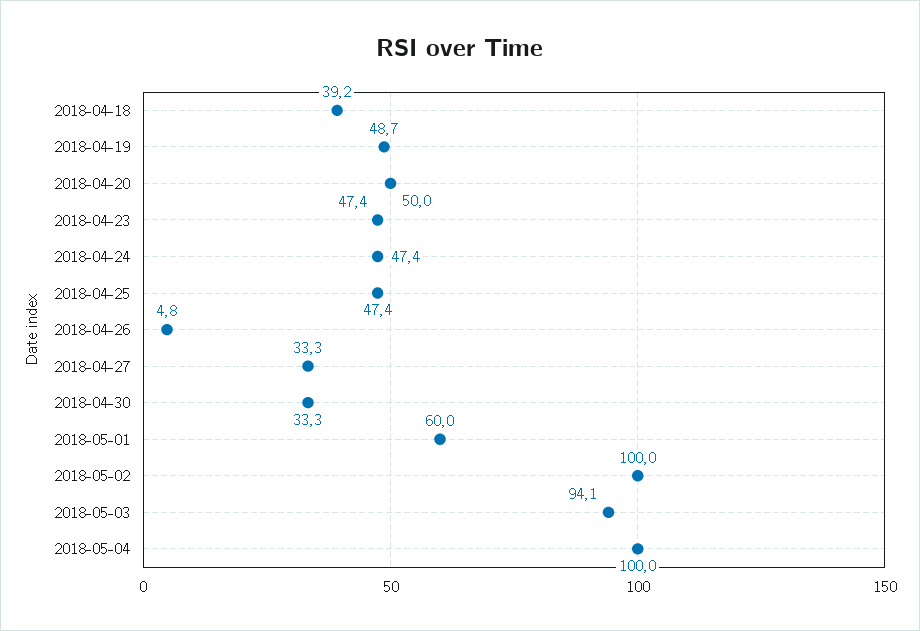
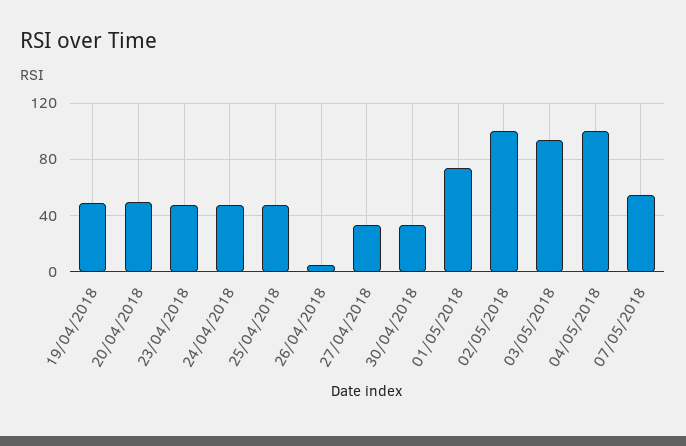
2018-04-18: 39.2 -> none
2018-05-01: 60 -> 75
07/05/2018: none -> 55

